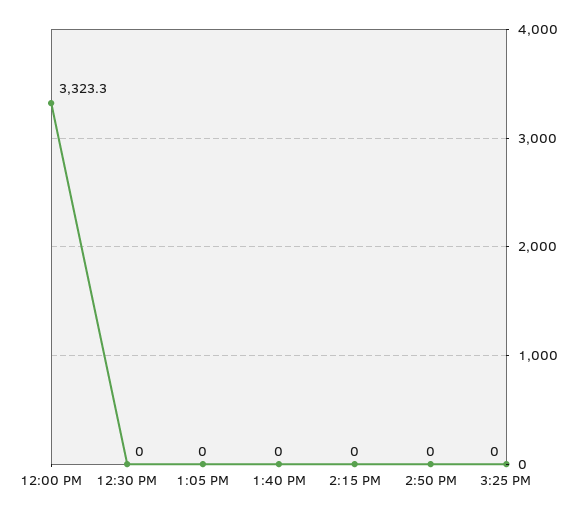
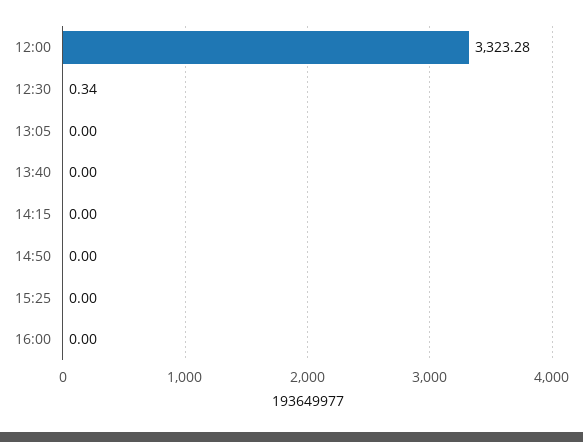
12:30 PM: 0 -> 0.34
16:00: none -> 0

